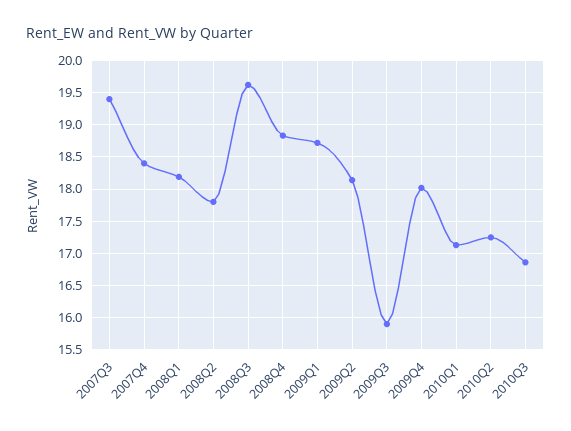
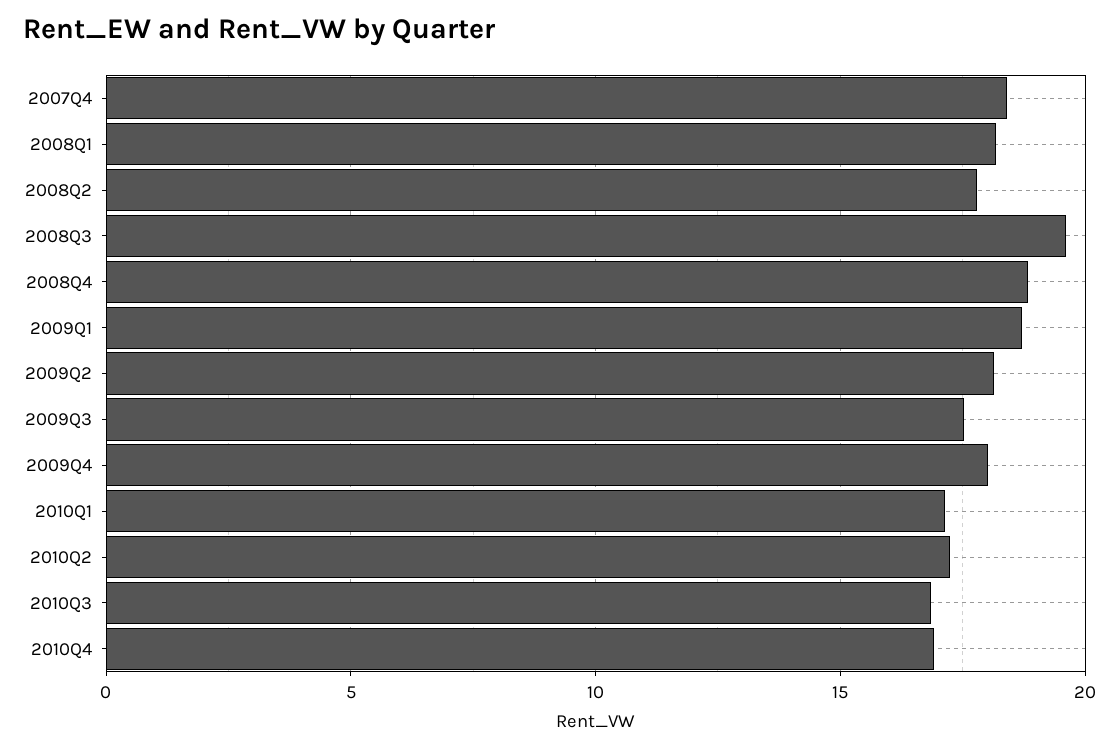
2007Q3: 19.4 -> none
2009Q3: 15.9 -> 17.5
2010Q4: none -> 17

